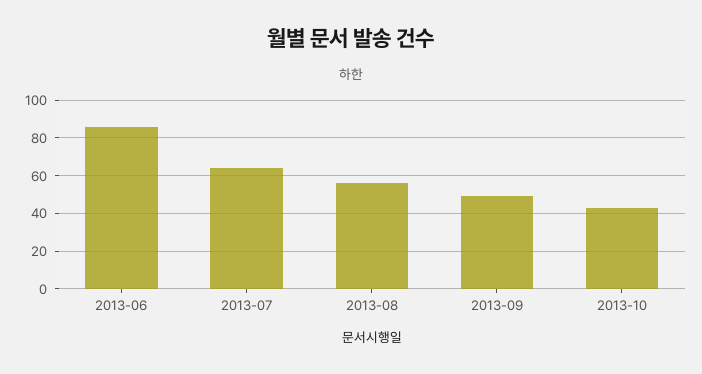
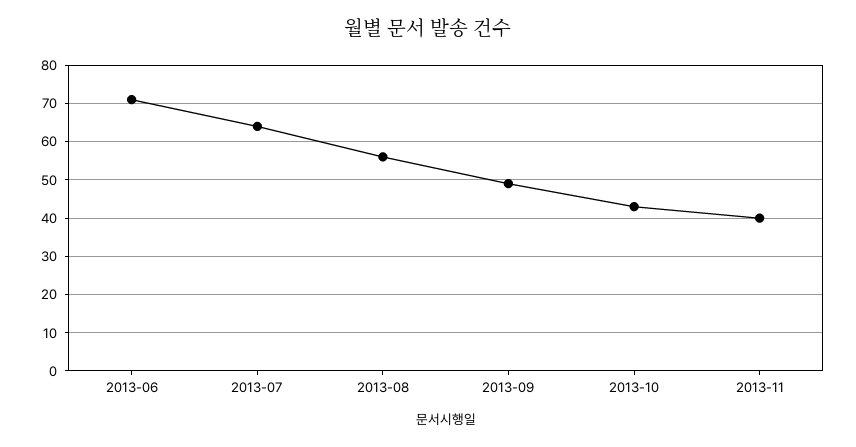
2013-06: 85 -> 70
2013-11: none -> 40

